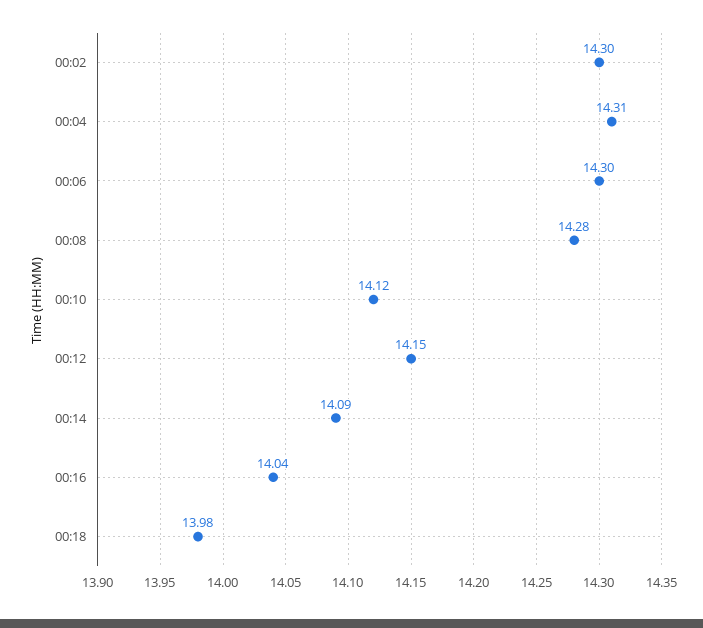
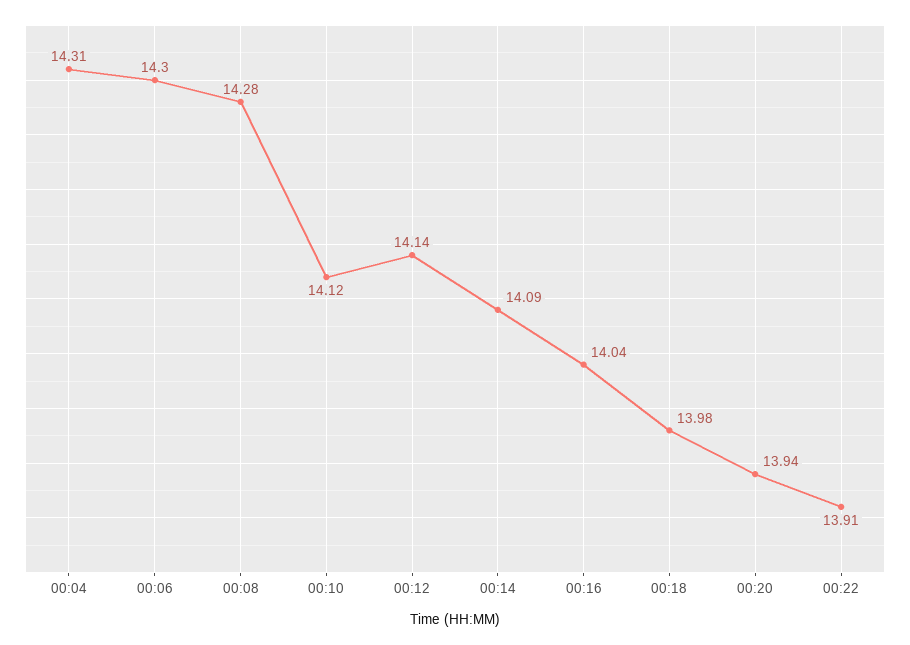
00:02: 14.3 -> none
00:12: 14.15 -> 14.14
00:20: none -> 13.94
00:22: none -> 13.91

